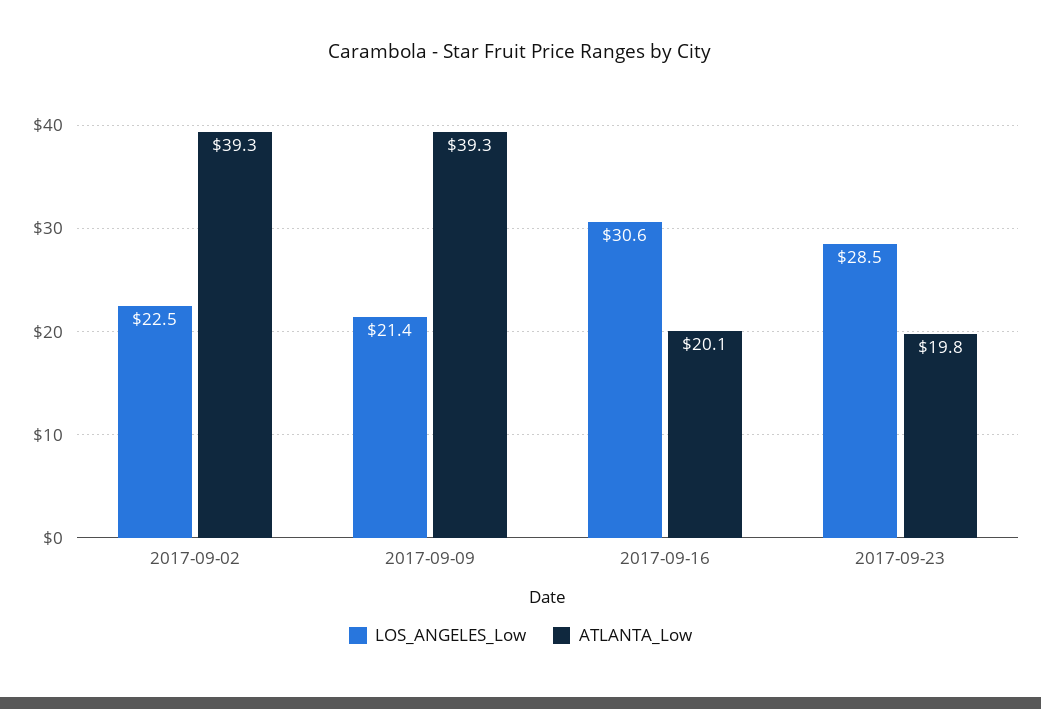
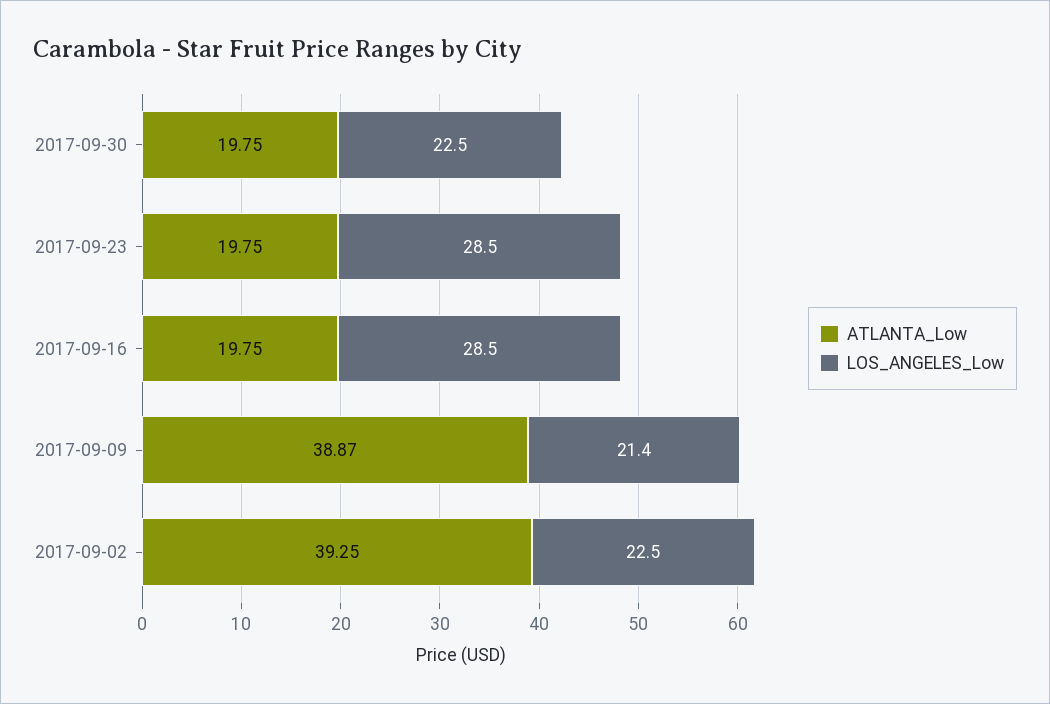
ATLANTA_Low, 2017-09-09: 39.3 -> 38.87
LOS_ANGELES_Low, 2017-09-16: 30.6 -> 28.5
ATLANTA_Low, 2017-09-16: 20.1 -> 19.75
ATLANTA_Low, 2017-09-30: none -> 19.75
LOS_ANGELES_Low, 2017-09-30: none -> 22.5

